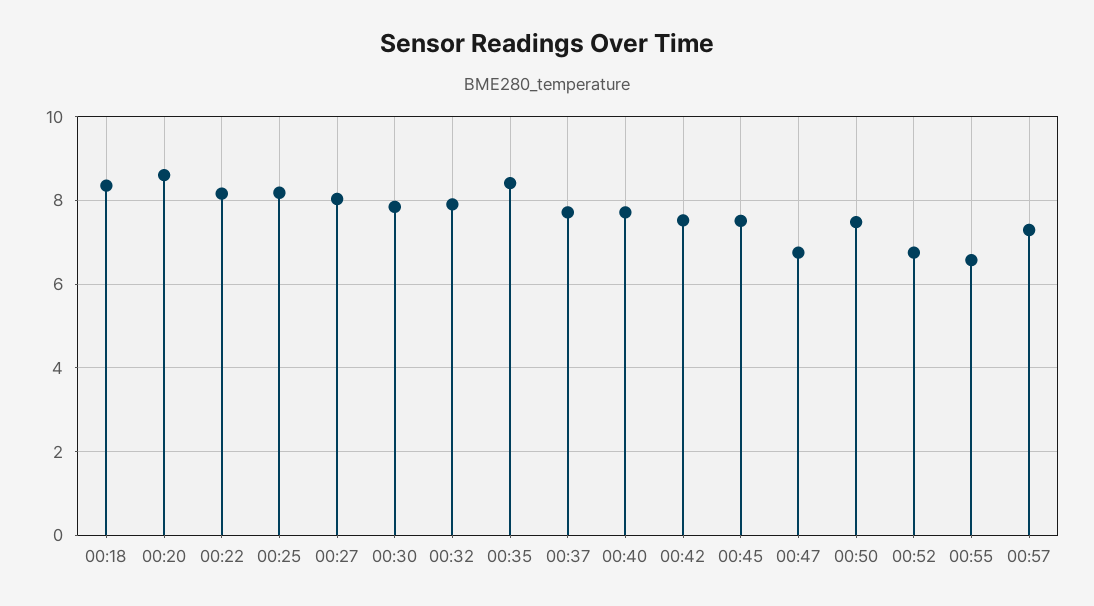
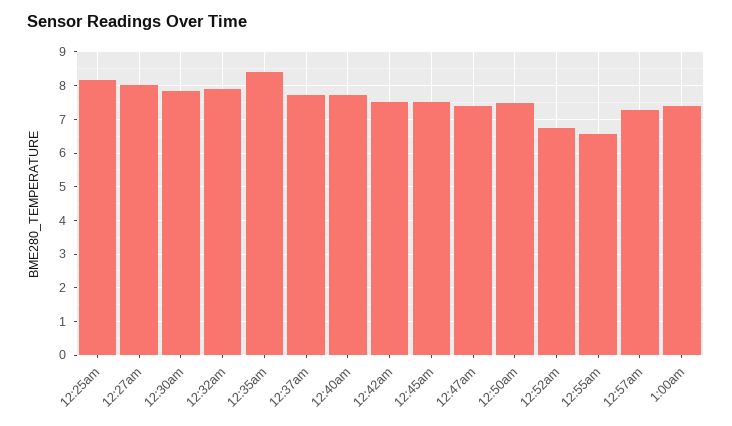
00:18: 8.4 -> none
00:20: 8.6 -> none
00:22: 8.2 -> none
00:47: 6.8 -> 7.4
1:00am: none -> 7.4

